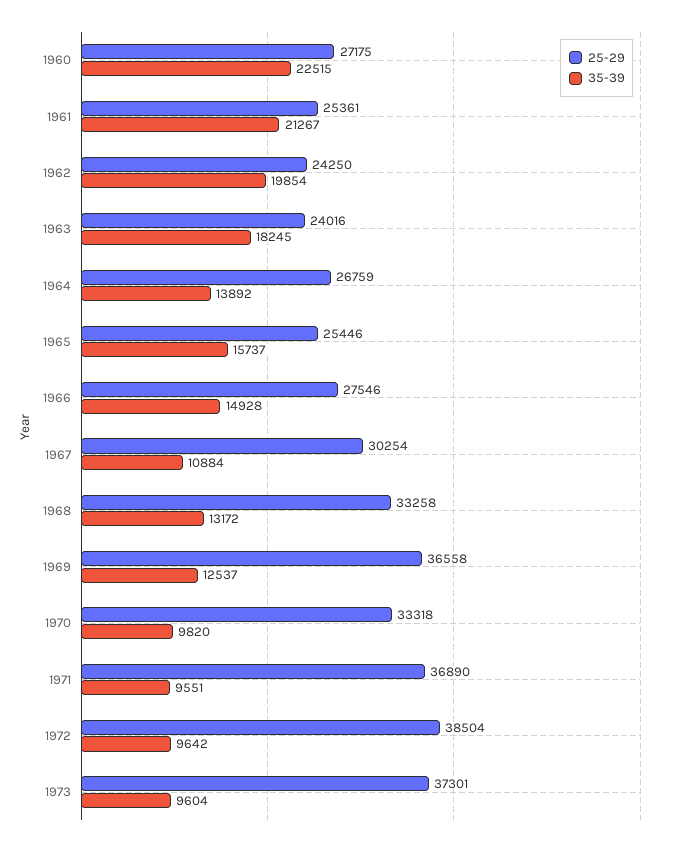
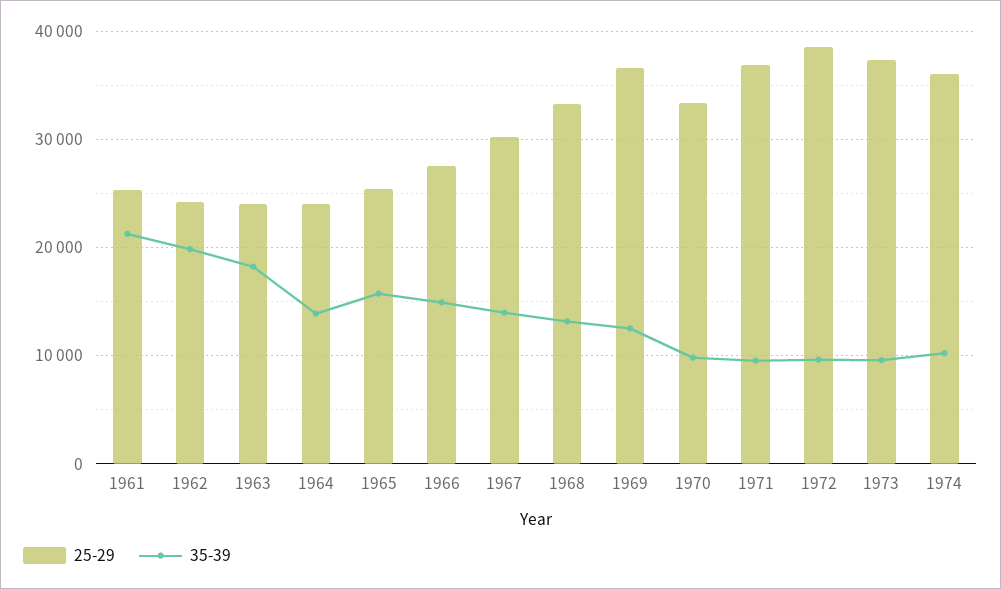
25-29, 1960: 27175 -> none
35-39, 1960: 22515 -> none
25-29, 1964: 26759 -> 24000
35-39, 1967: 10884 -> 14000
25-29, 1974: none -> 36000
35-39, 1974: none -> 10000

